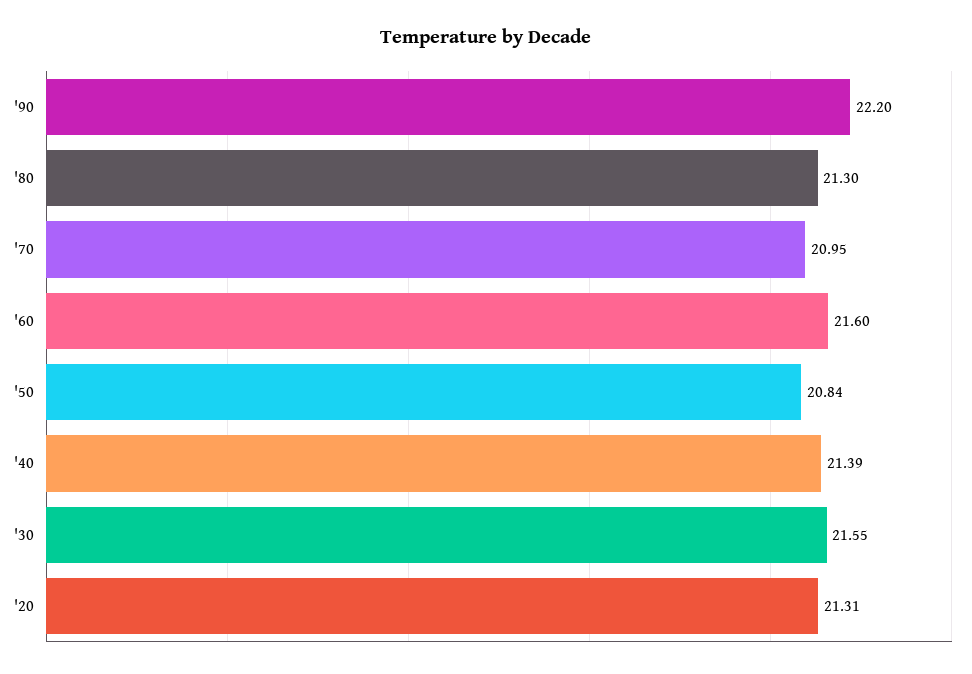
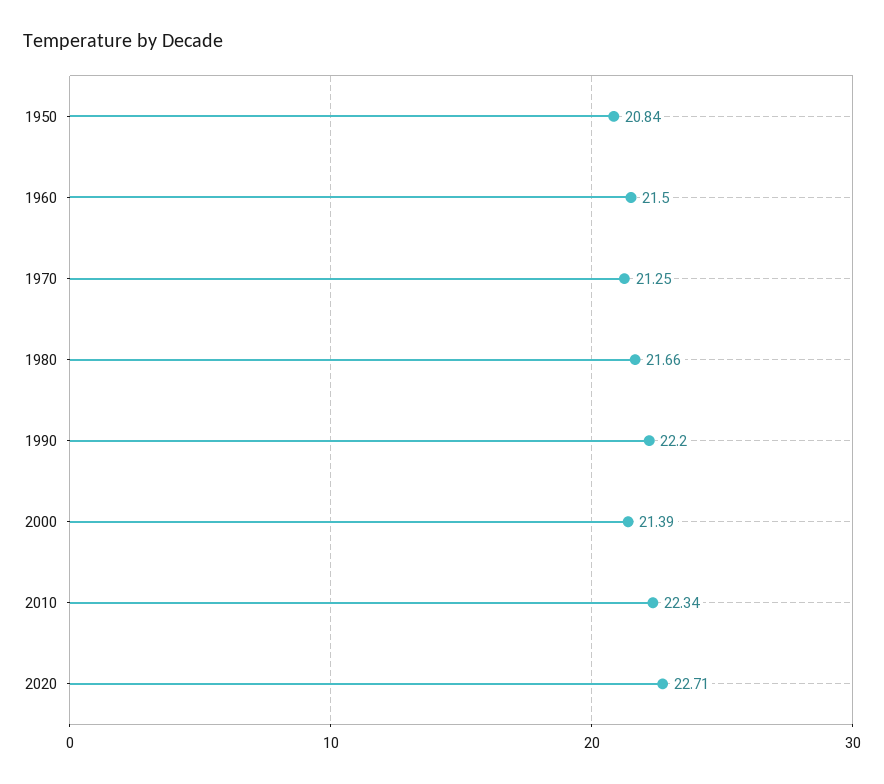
'80: 21.3 -> 21.66
'70: 20.95 -> 21.25
'60: 21.6 -> 21.5
'40: 21.39 -> none
'30: 21.55 -> none
'20: 21.31 -> none
2000: none -> 21.39
2010: none -> 22.34
2020: none -> 22.71

